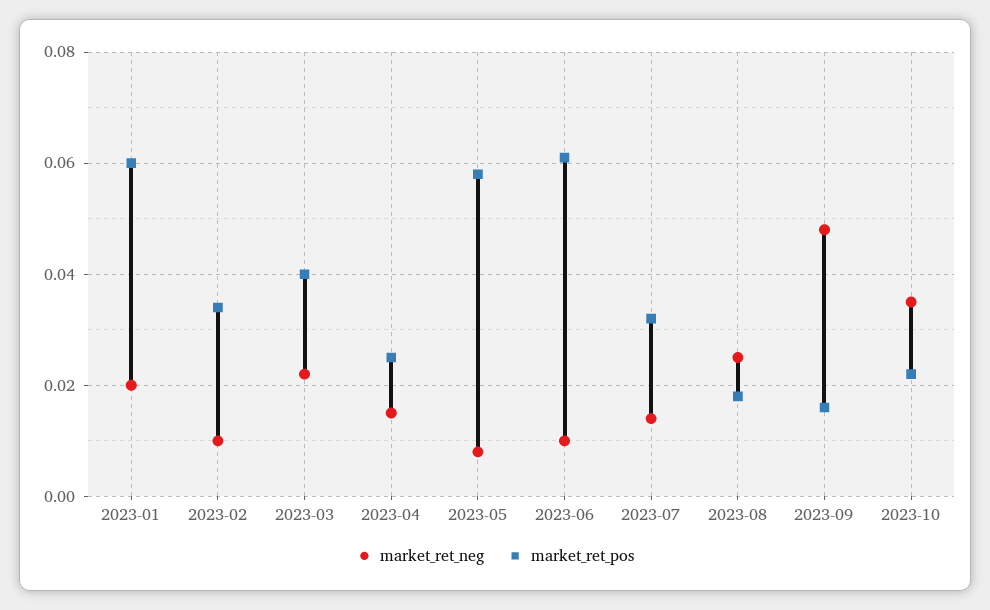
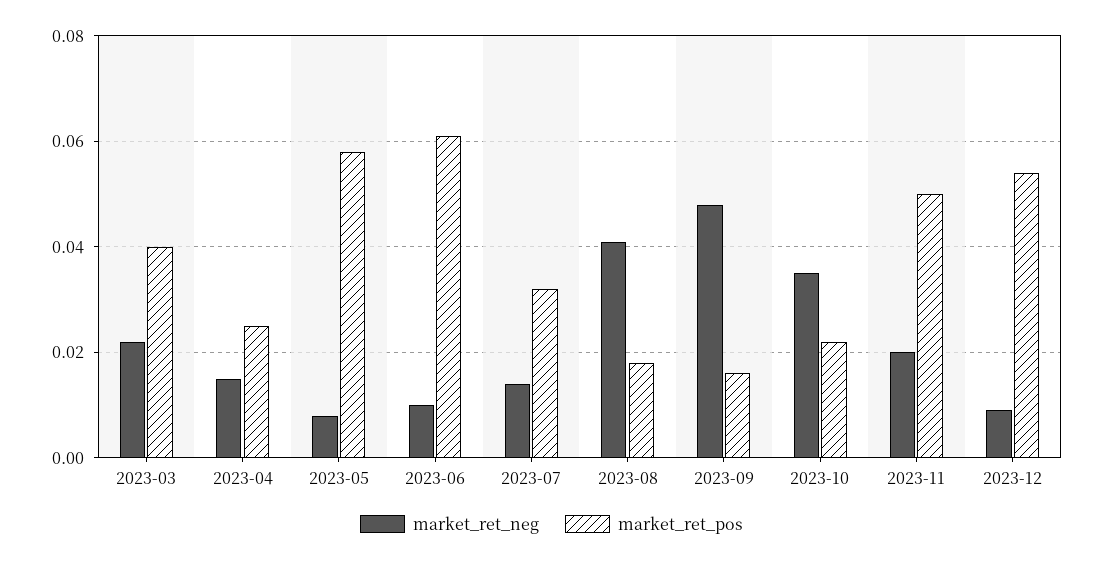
market_ret_neg, 2023-01: 0.02 -> none
market_ret_pos, 2023-01: 0.06 -> none
market_ret_neg, 2023-02: 0.01 -> none
market_ret_pos, 2023-02: 0.035 -> none
market_ret_neg, 2023-08: 0.025 -> 0.04
market_ret_neg, 2023-11: none -> 0.02
market_ret_pos, 2023-11: none -> 0.05
market_ret_neg, 2023-12: none -> 0.01
market_ret_pos, 2023-12: none -> 0.055

